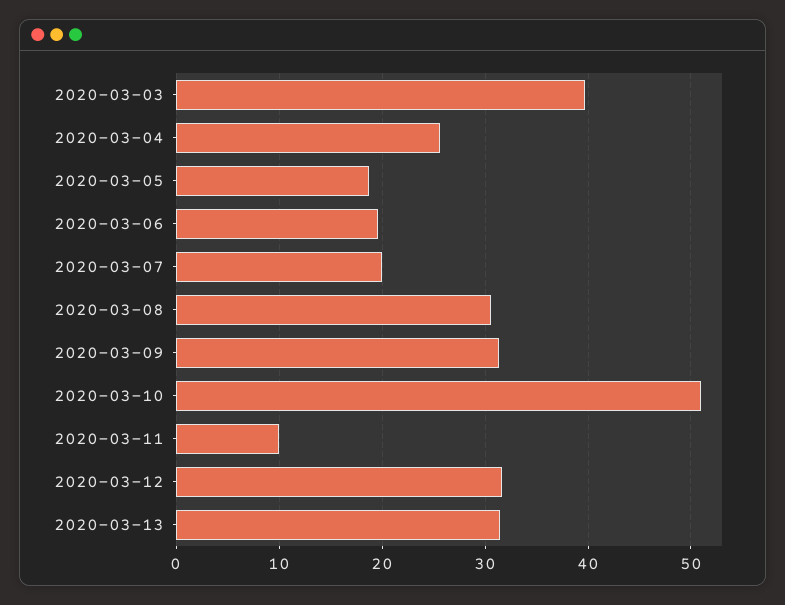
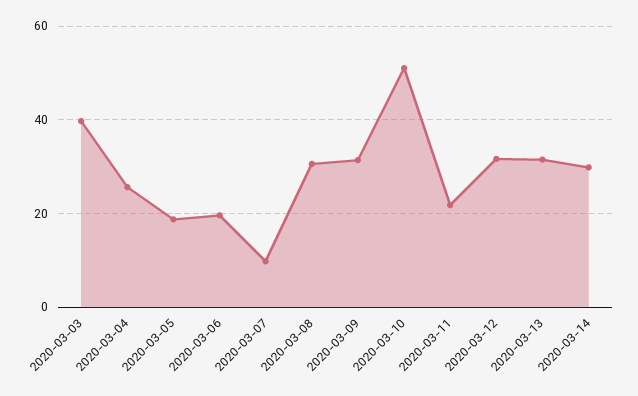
2020-03-07: 20 -> 10
2020-03-11: 10 -> 22
2020-03-14: none -> 30

